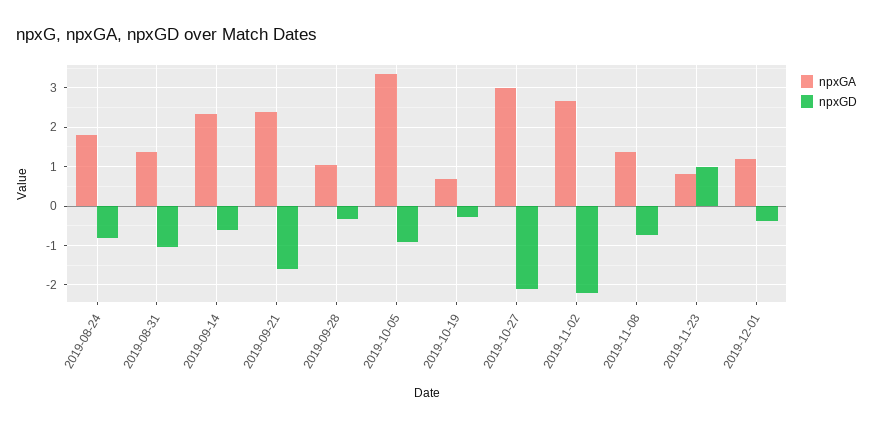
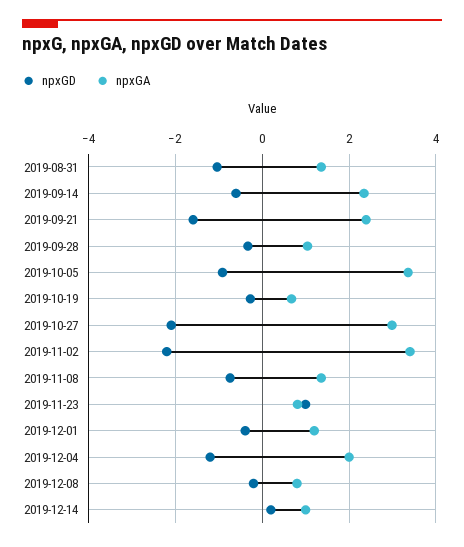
npxGA, 2019-08-24: 1.8 -> none
npxGD, 2019-08-24: -0.8 -> none
npxGA, 2019-11-02: 2.6 -> 3.4
npxGD, 2019-12-04: none -> -1.2
npxGA, 2019-12-04: none -> 2
npxGD, 2019-12-08: none -> -0.2
npxGA, 2019-12-08: none -> 0.8
npxGD, 2019-12-14: none -> 0.2
npxGA, 2019-12-14: none -> 1

